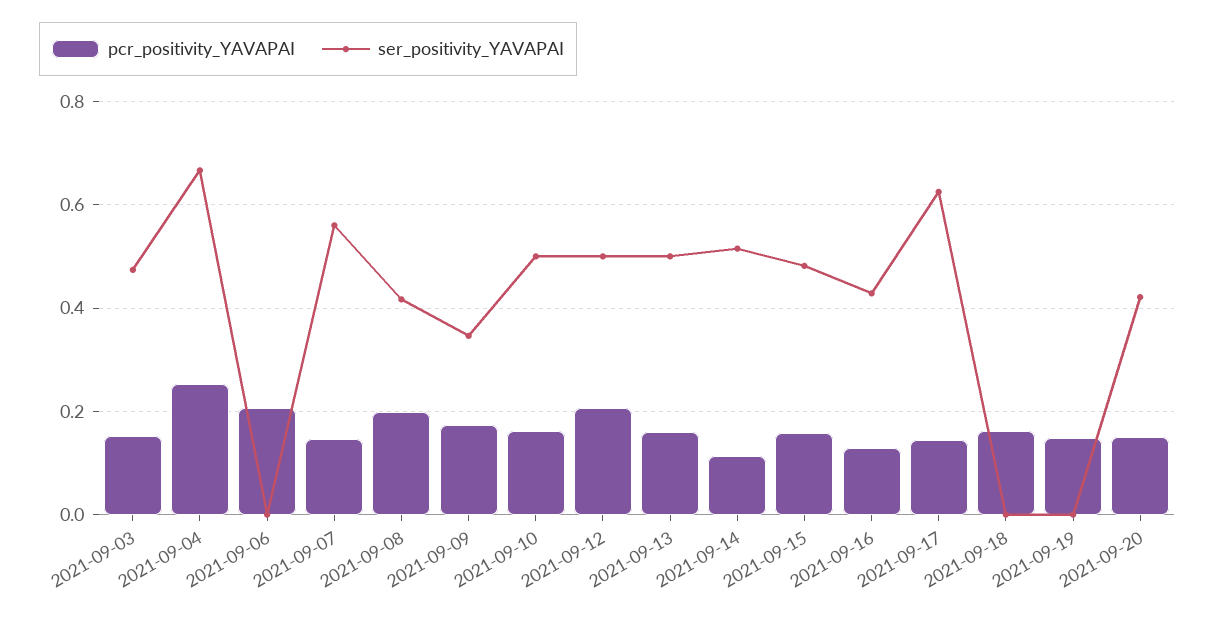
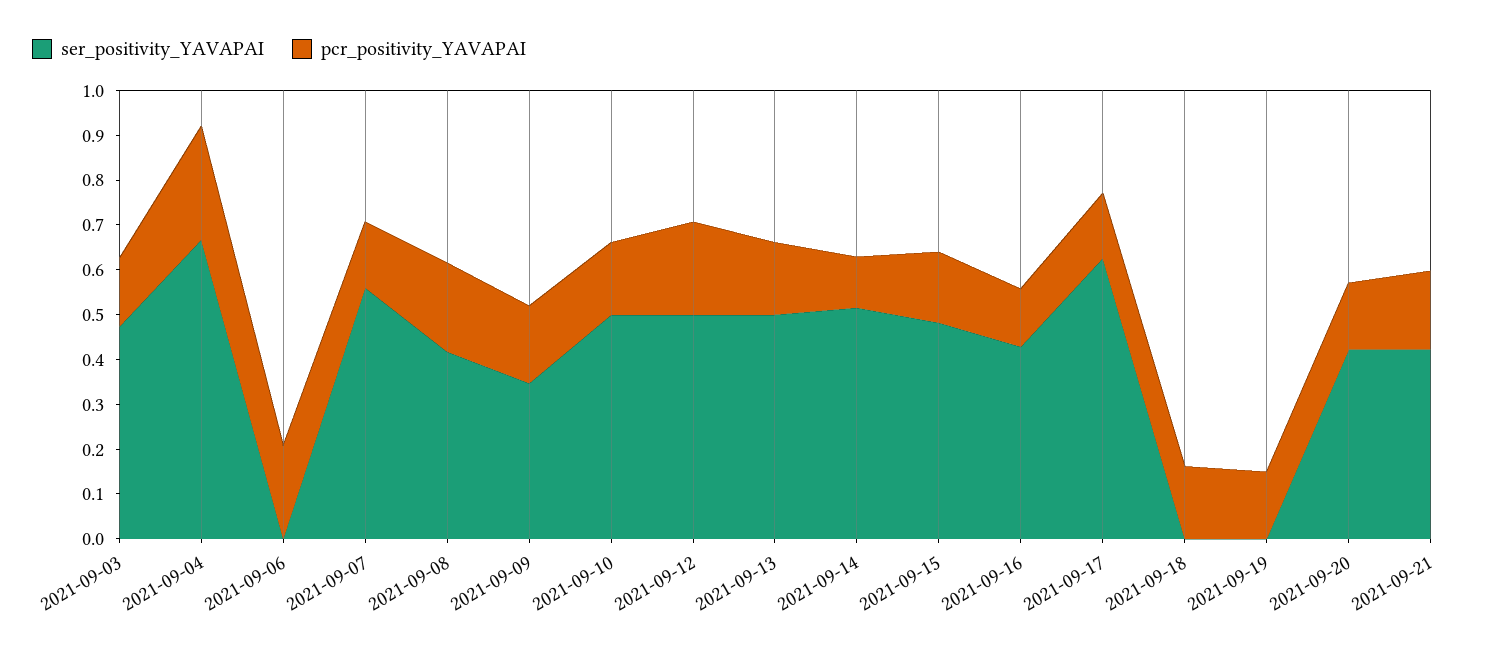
ser_positivity_YAVAPAI, 2021-09-21: none -> 0.42
pcr_positivity_YAVAPAI, 2021-09-21: none -> 0.18

